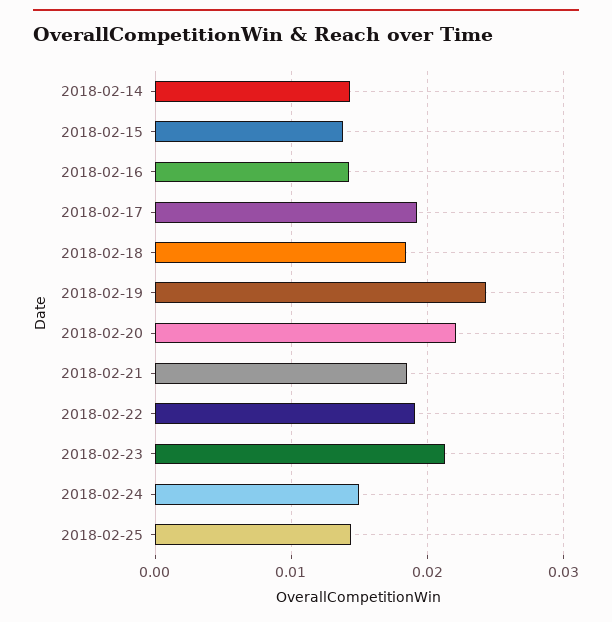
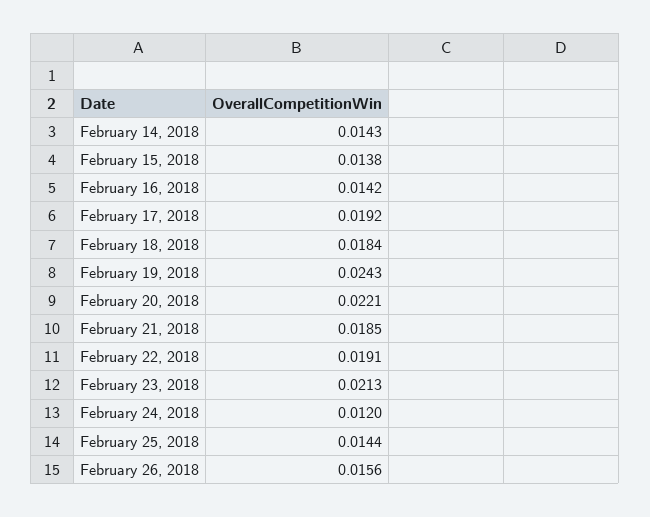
2018-02-24: 0.015 -> 0.012
February 26, 2018: none -> 0.0156

